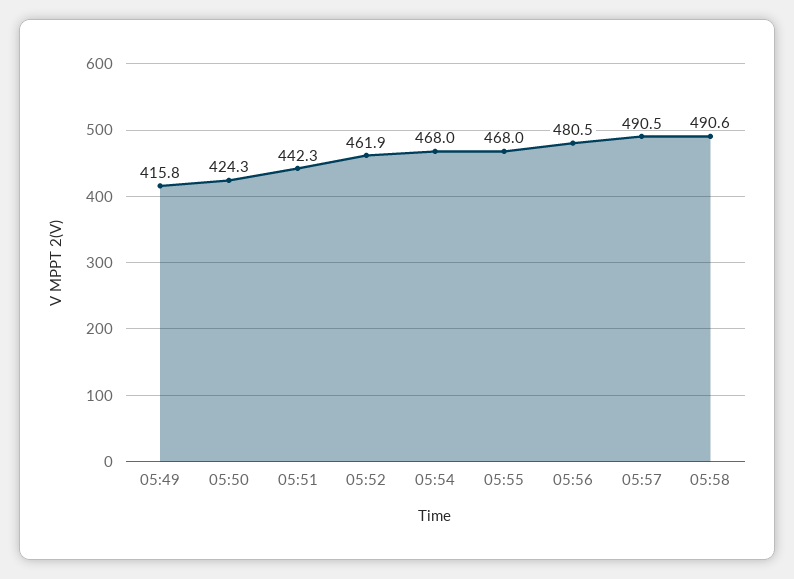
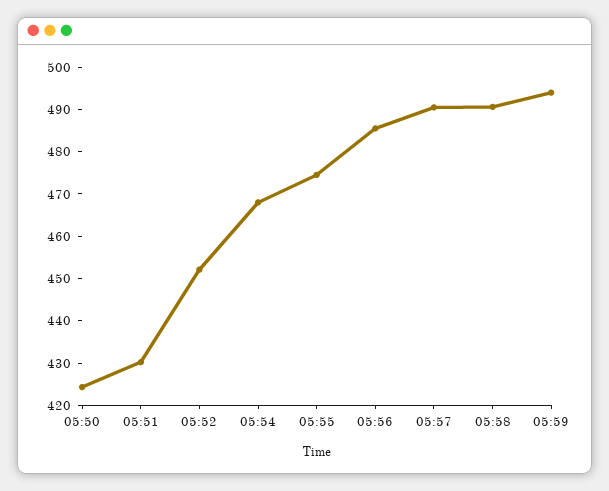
05:49: 415.8 -> none
05:51: 442.3 -> 430
05:52: 461.9 -> 452
05:55: 468 -> 474
05:56: 480.5 -> 486
05:59: none -> 494

